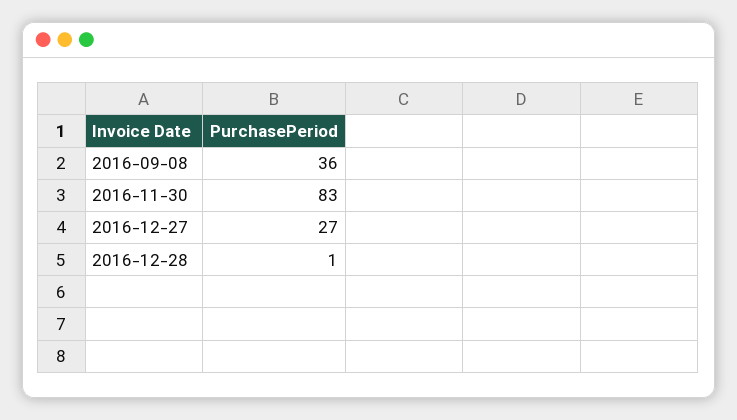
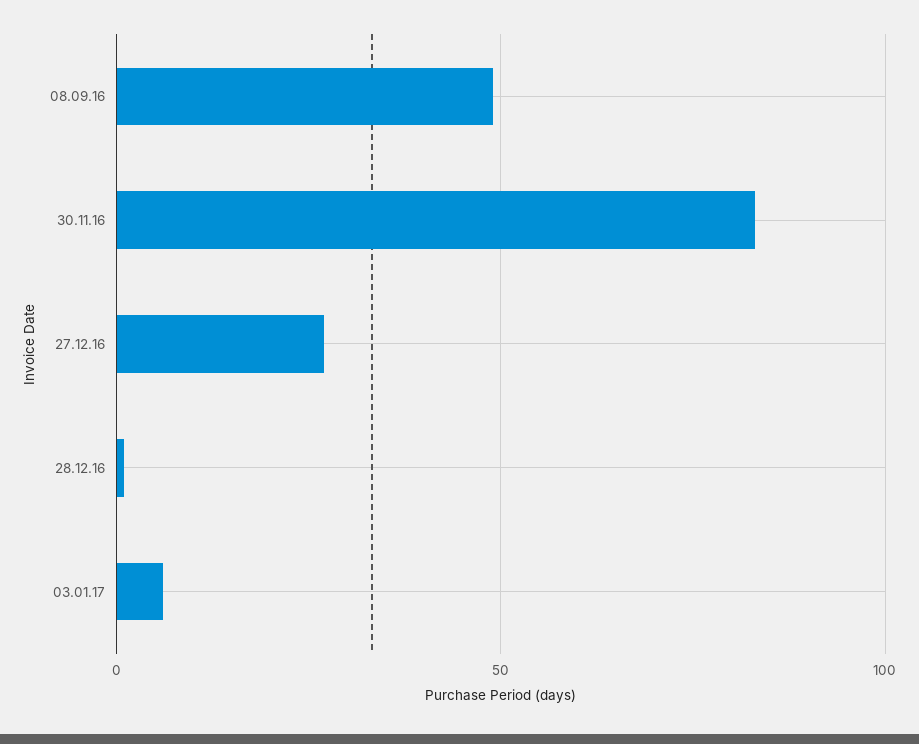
2016-09-08: 36 -> 50
03.01.17: none -> 5

